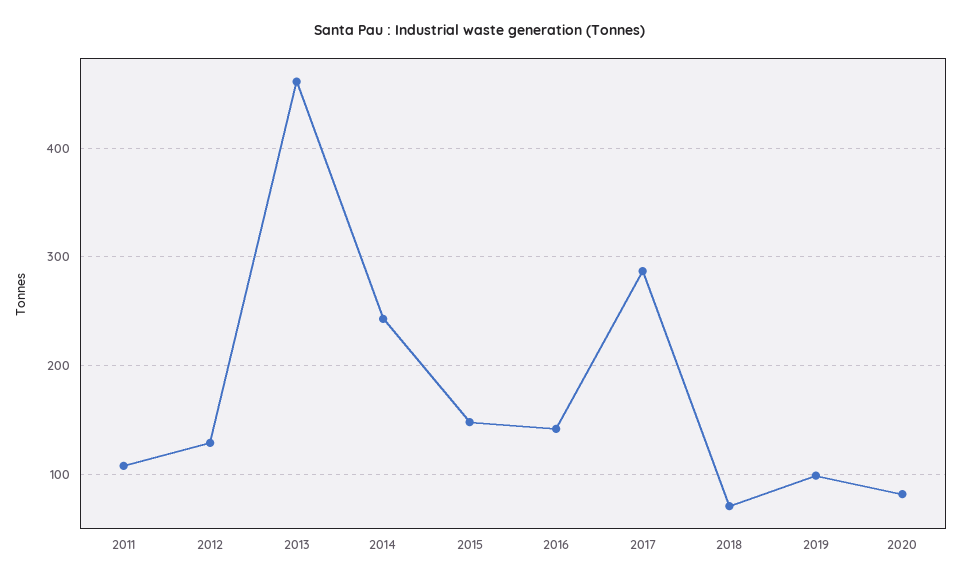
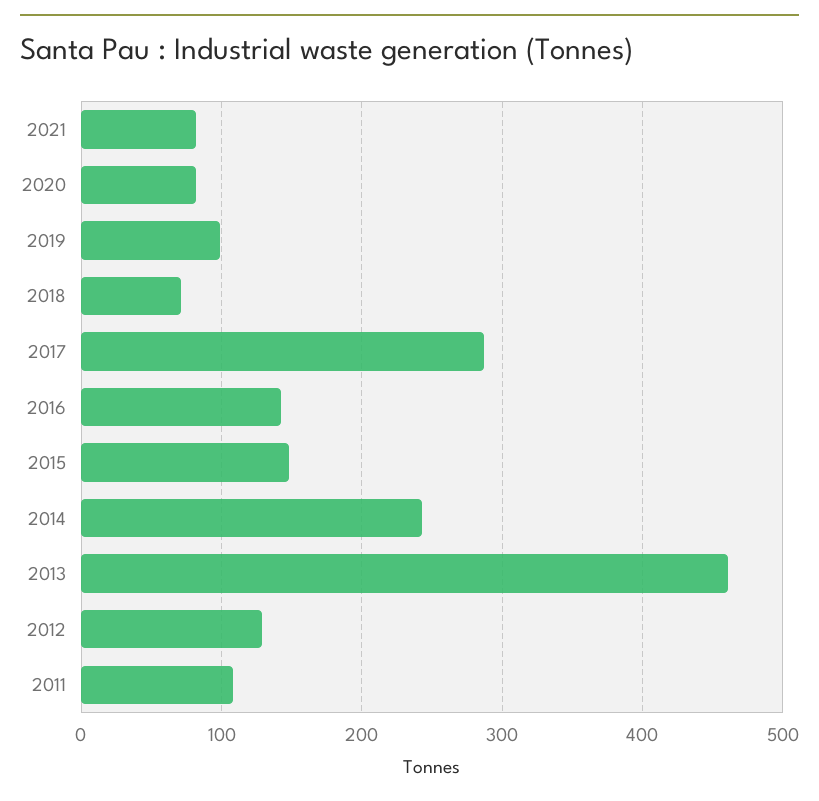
2021: none -> 80

